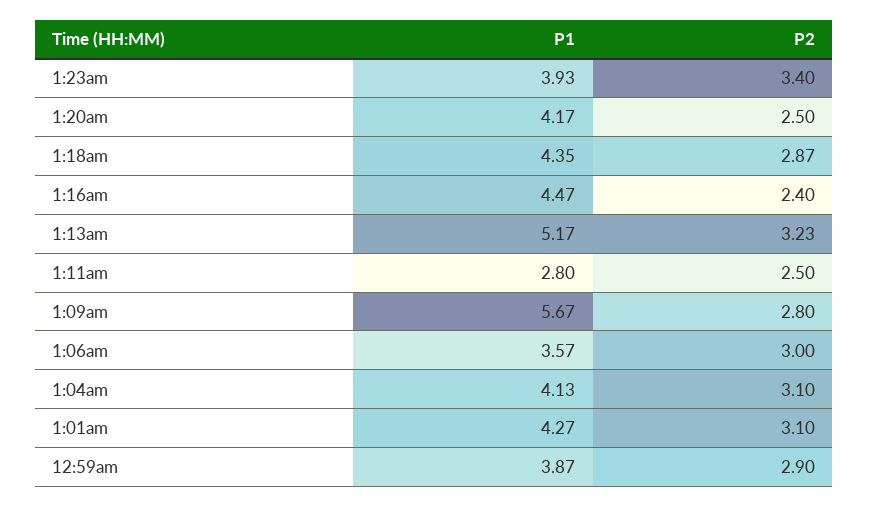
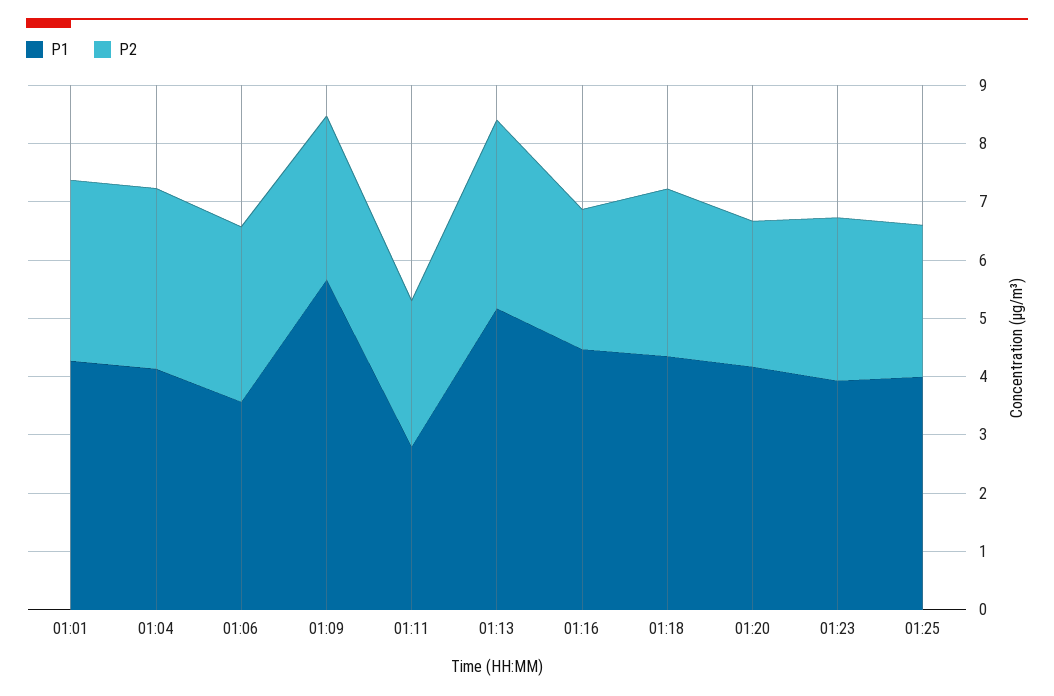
P2, 1:23am: 3.4 -> 2.8
P1, 12:59am: 3.87 -> none
P2, 12:59am: 2.9 -> none
P1, 01:25: none -> 4
P2, 01:25: none -> 2.6

